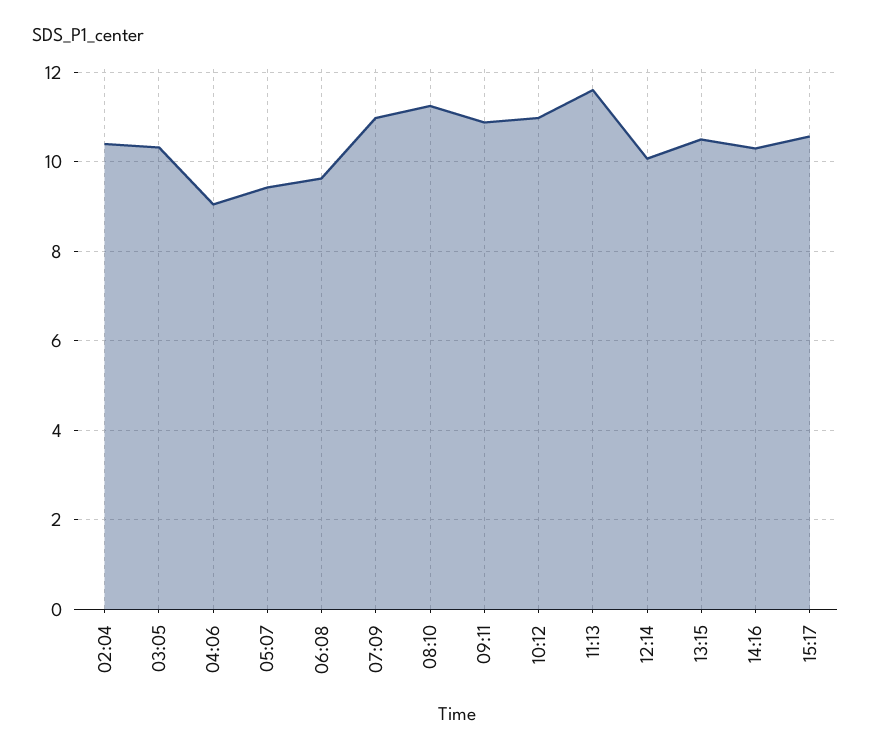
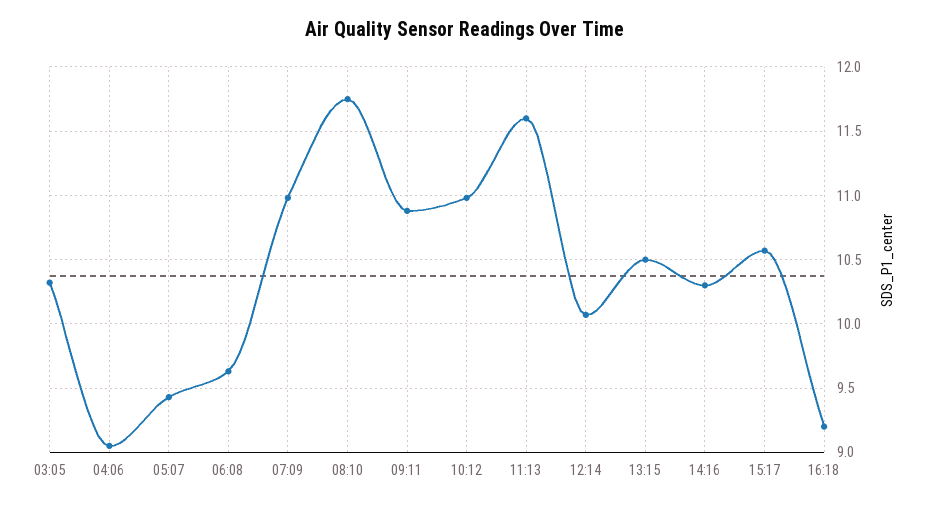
02:04: 10.4 -> none
08:10: 11.2 -> 11.75
16:18: none -> 9.2

